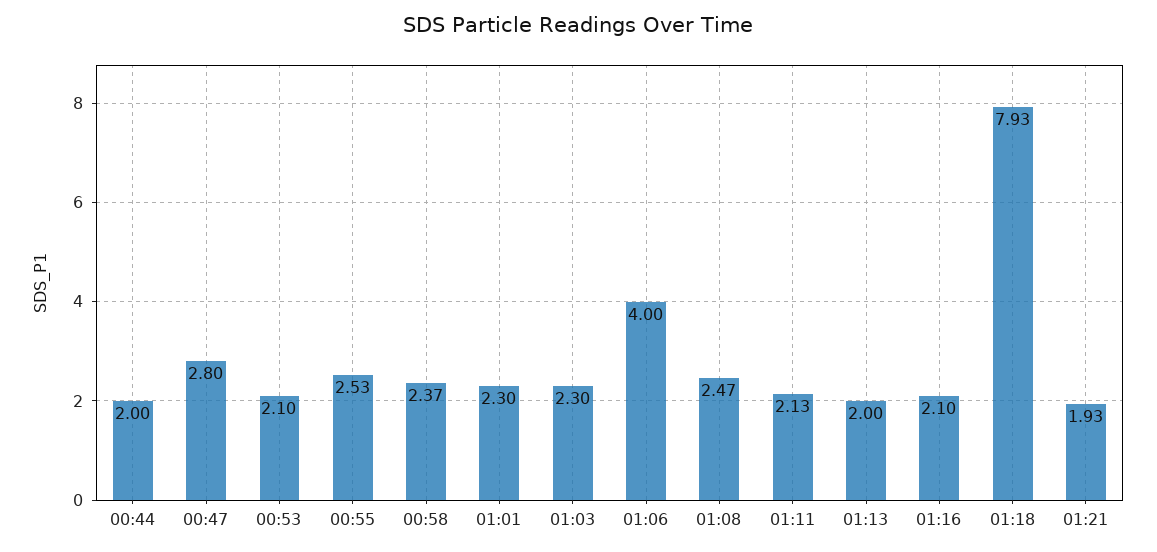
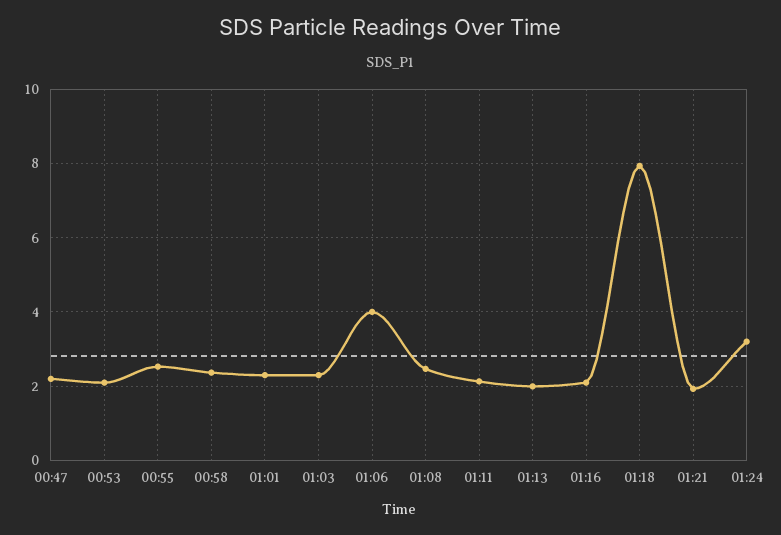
00:44: 2 -> none
00:47: 2.8 -> 2.2
01:24: none -> 3.2

